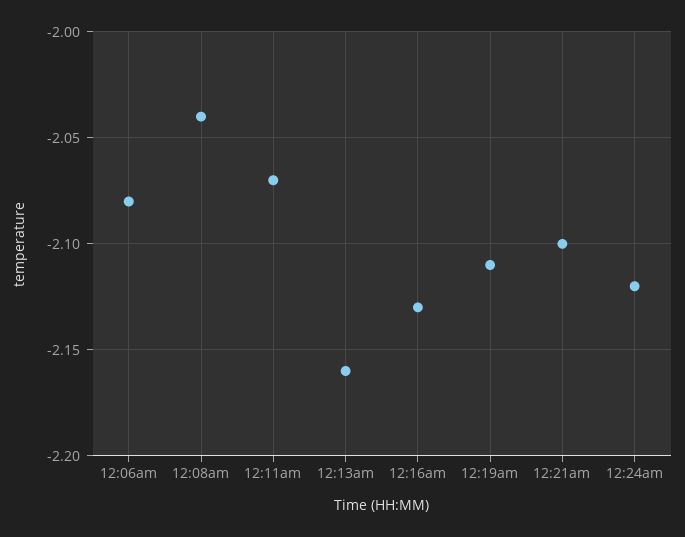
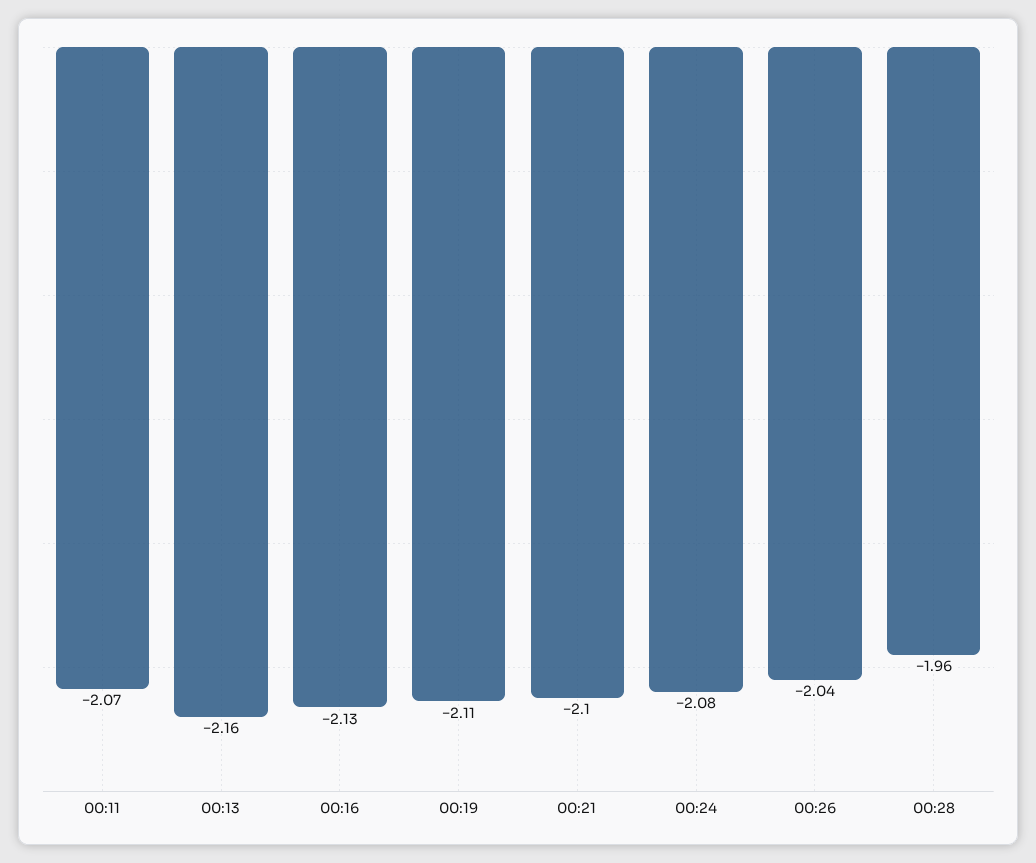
12:06am: -2.08 -> none
12:08am: -2.04 -> none
12:24am: -2.12 -> -2.08
00:26: none -> -2.04
00:28: none -> -1.96

